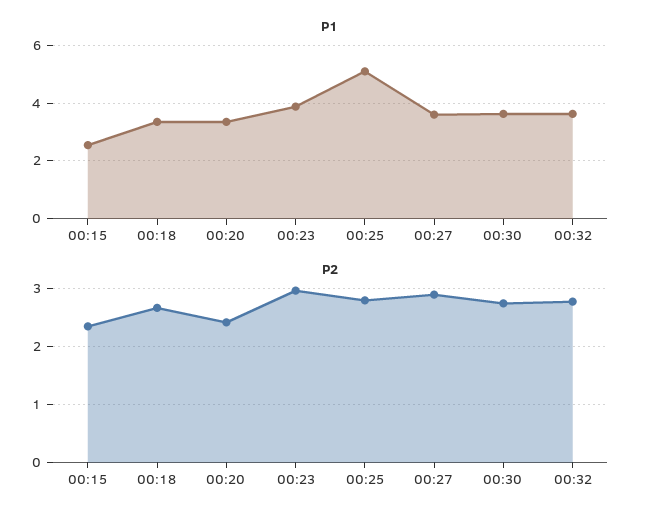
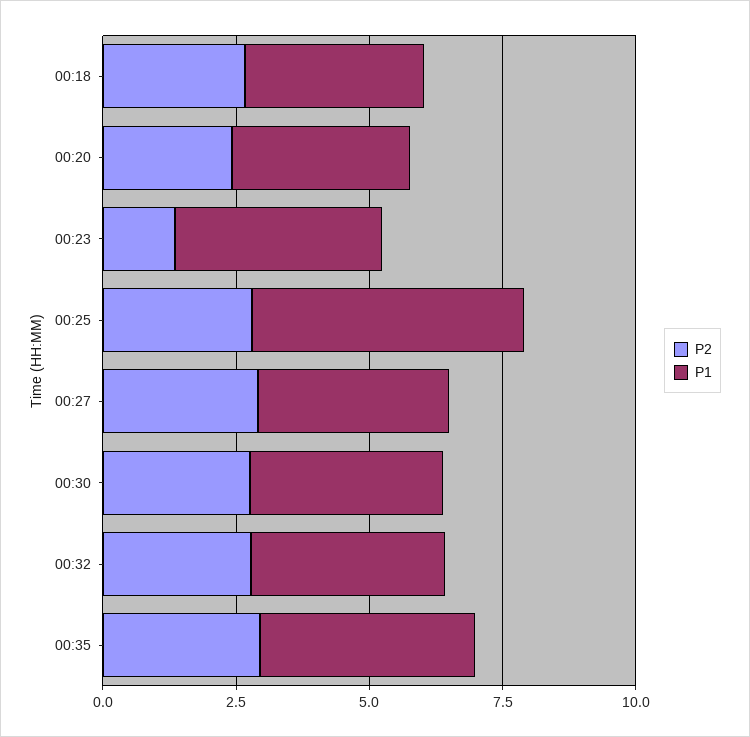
P1, 00:15: 2.5 -> none
P2, 00:15: 2.4 -> none
P2, 00:23: 3 -> 1.5
P2, 00:35: none -> 3
P1, 00:35: none -> 4

